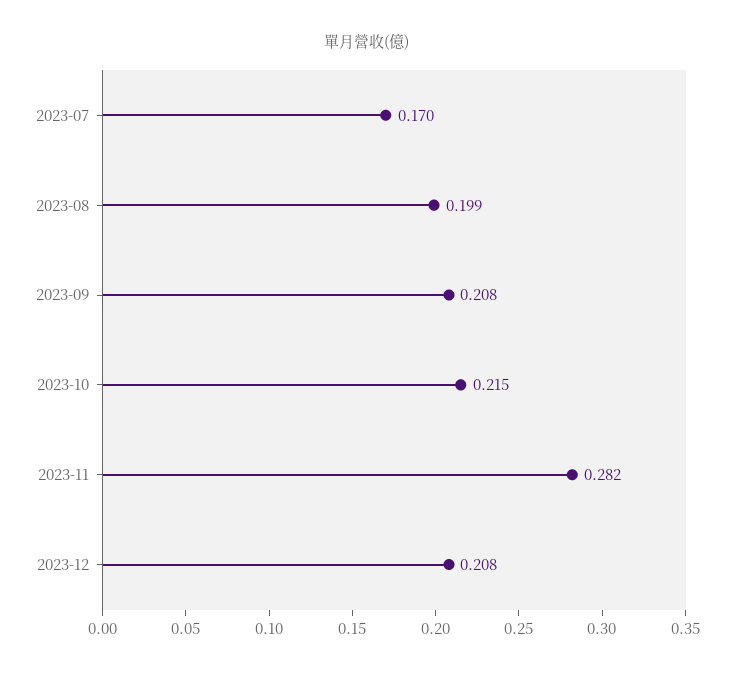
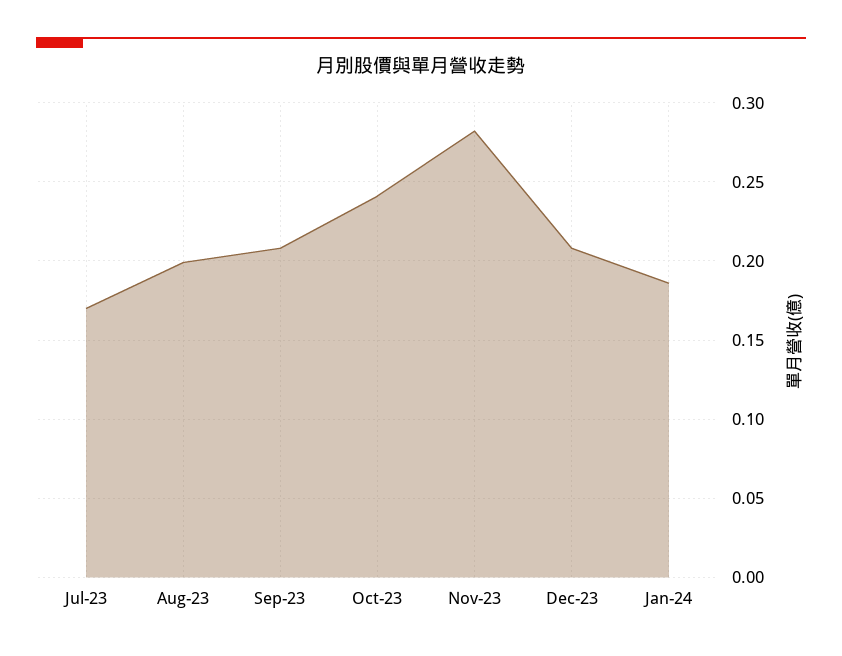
2023-10: 0.215 -> 0.24
Jan-24: none -> 0.185

